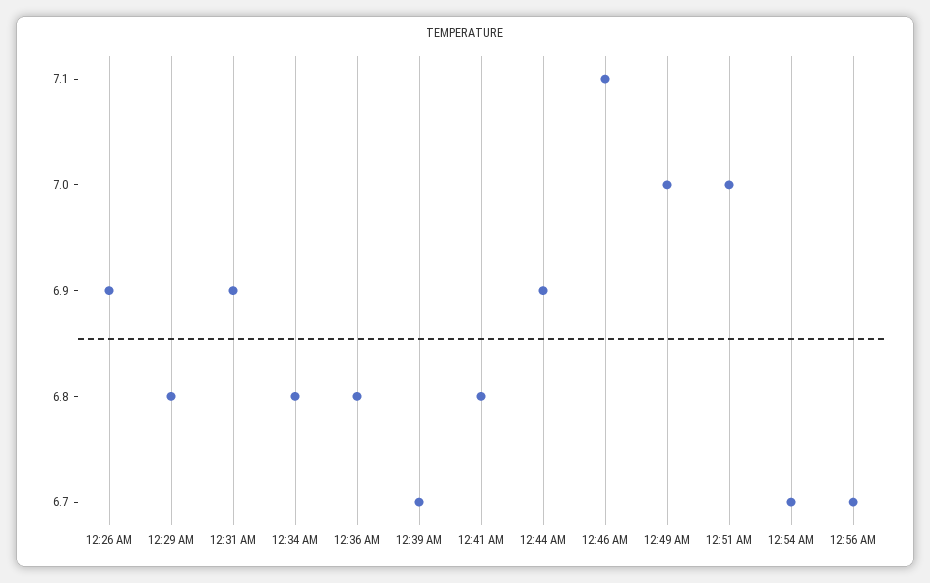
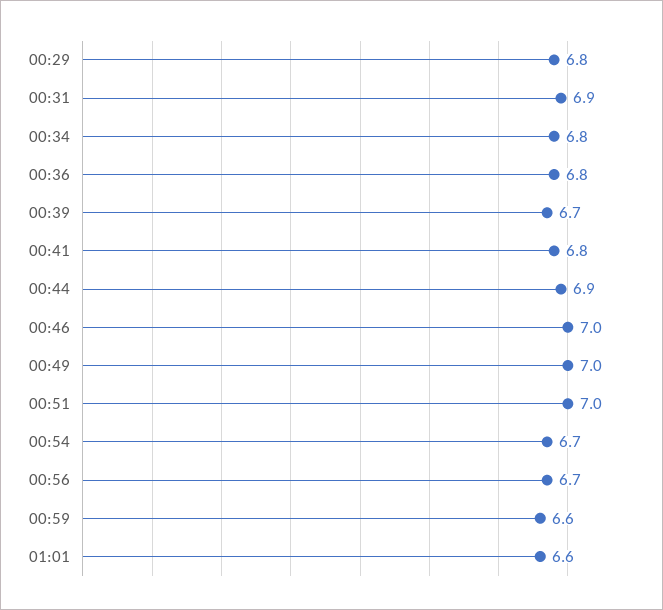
12:26 AM: 6.9 -> none
12:46 AM: 7.1 -> 7
00:59: none -> 6.6
01:01: none -> 6.6

